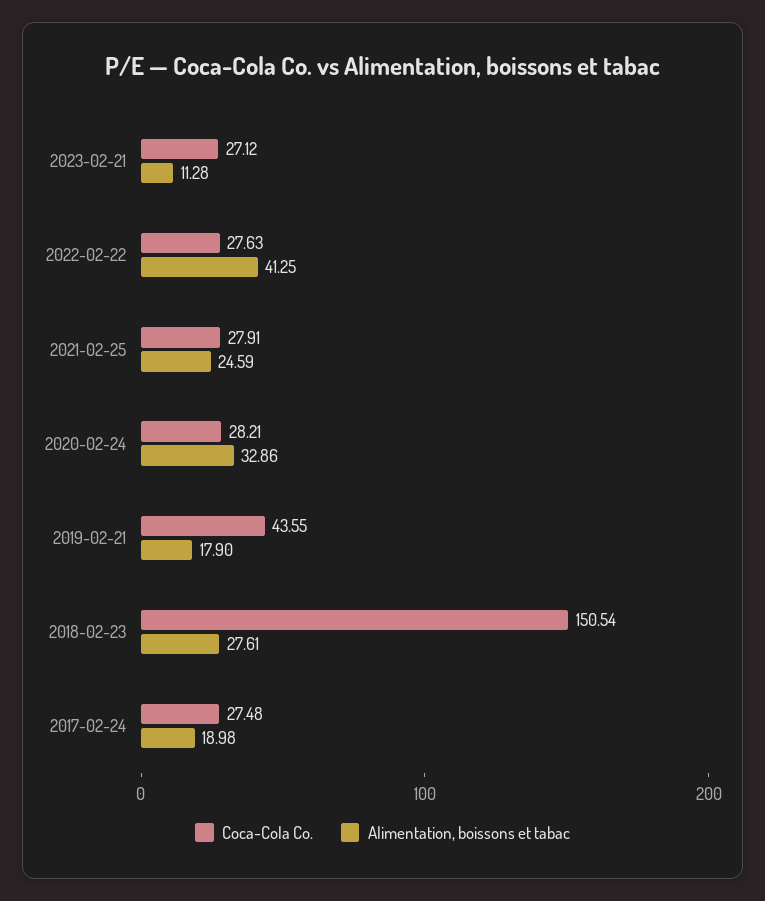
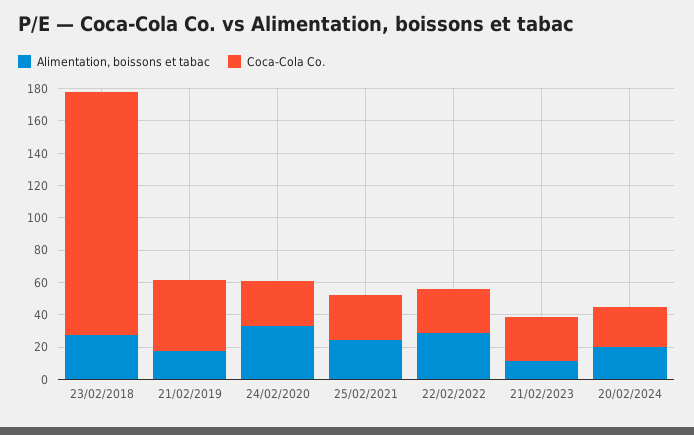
Alimentation, boissons et tabac, 2022-02-22: 41.25 -> 30
Coca-Cola Co., 2017-02-24: 27.48 -> none
Alimentation, boissons et tabac, 2017-02-24: 18.98 -> none
Alimentation, boissons et tabac, 20/02/2024: none -> 20
Coca-Cola Co., 20/02/2024: none -> 25

